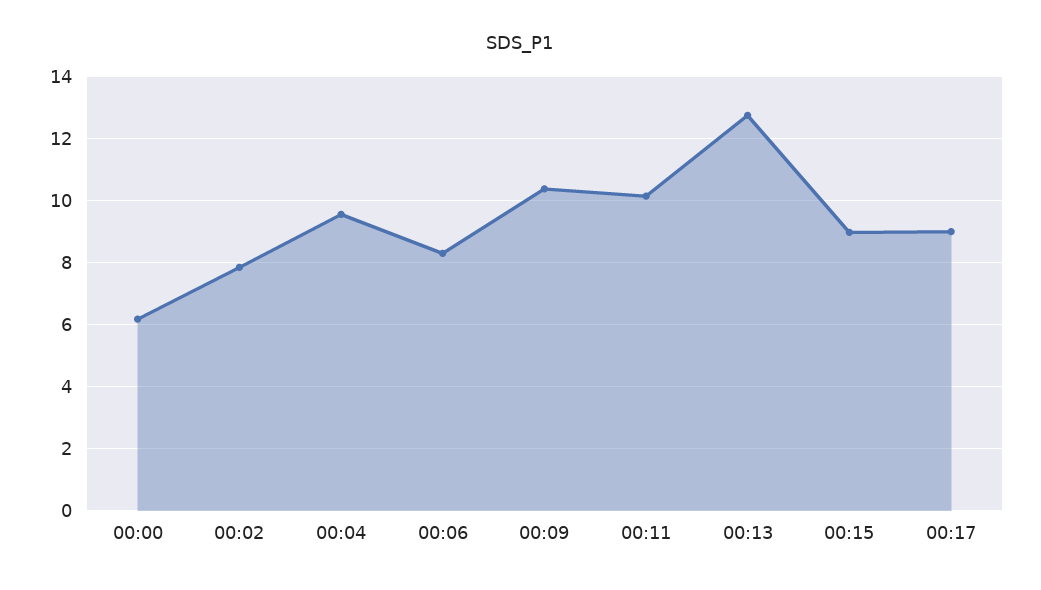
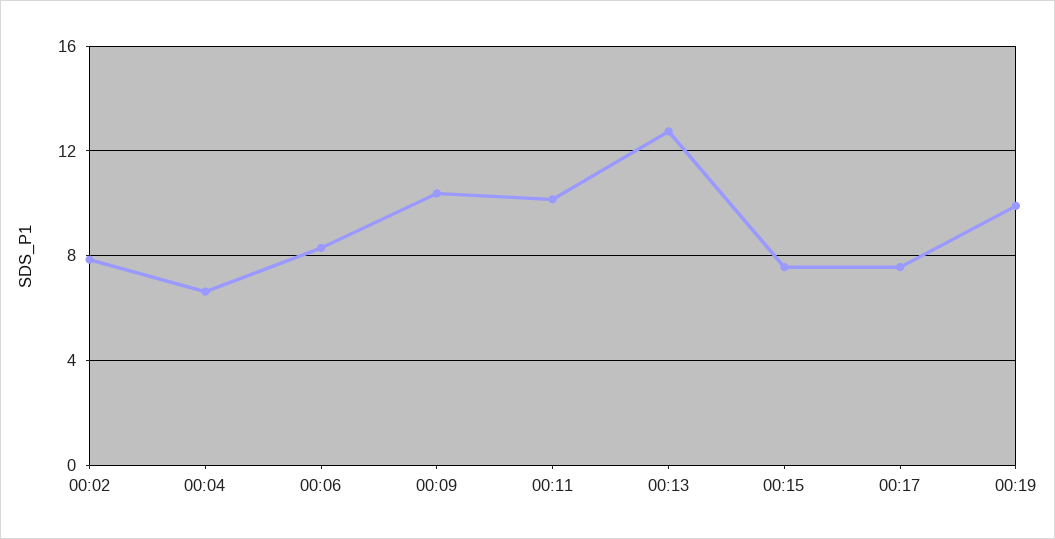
00:00: 6.2 -> none
00:04: 9.6 -> 6.5
00:15: 9 -> 7.5
00:17: 9 -> 7.5
00:19: none -> 10

